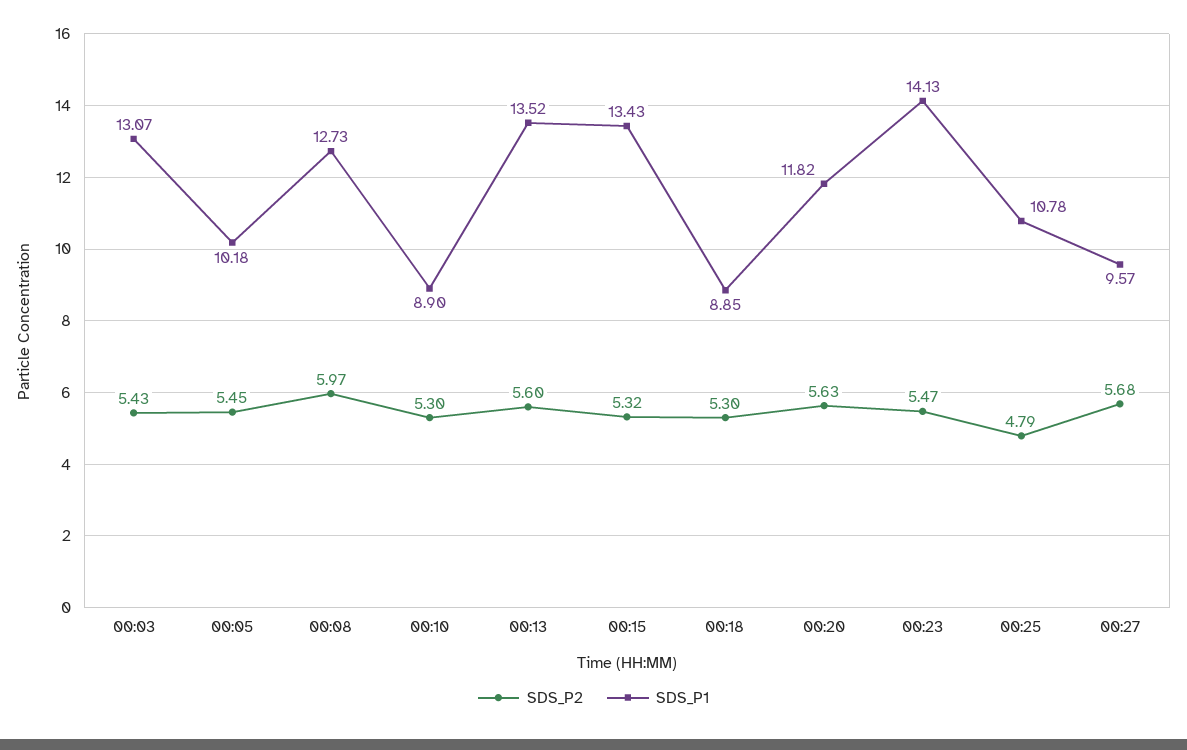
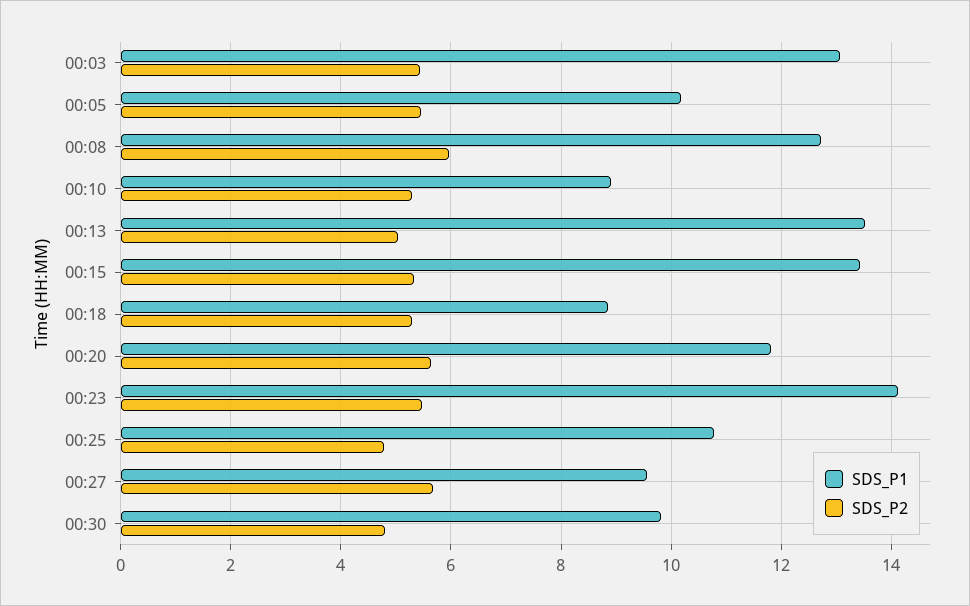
SDS_P2, 00:13: 5.6 -> 5
SDS_P1, 00:30: none -> 9.8
SDS_P2, 00:30: none -> 4.8

